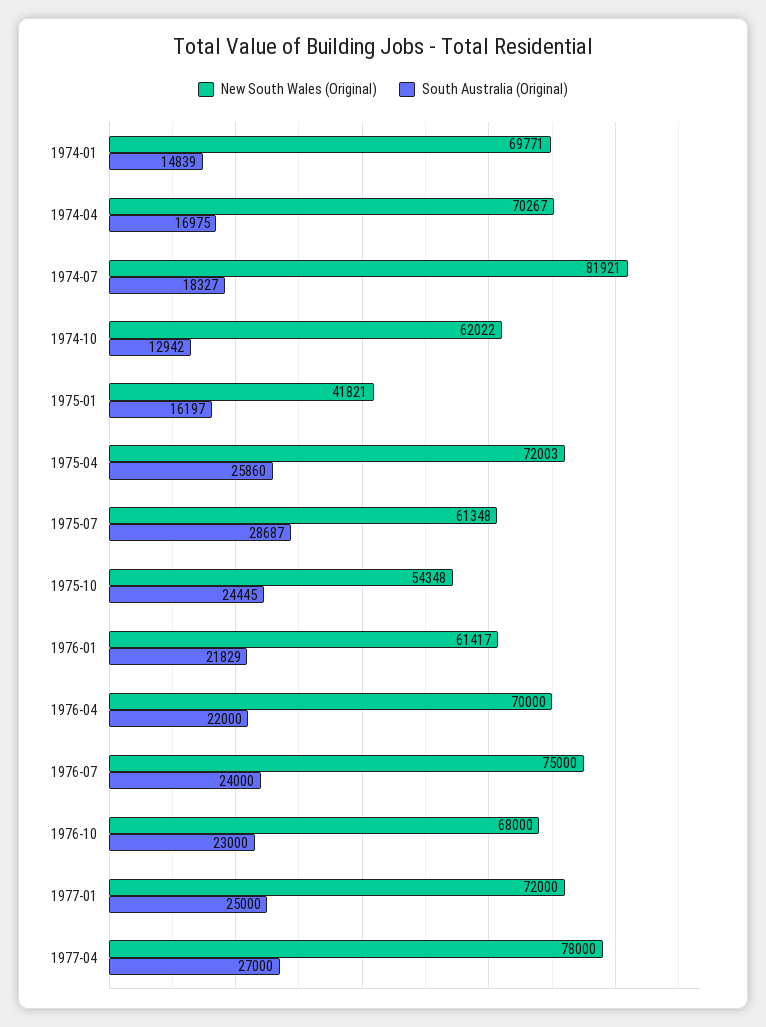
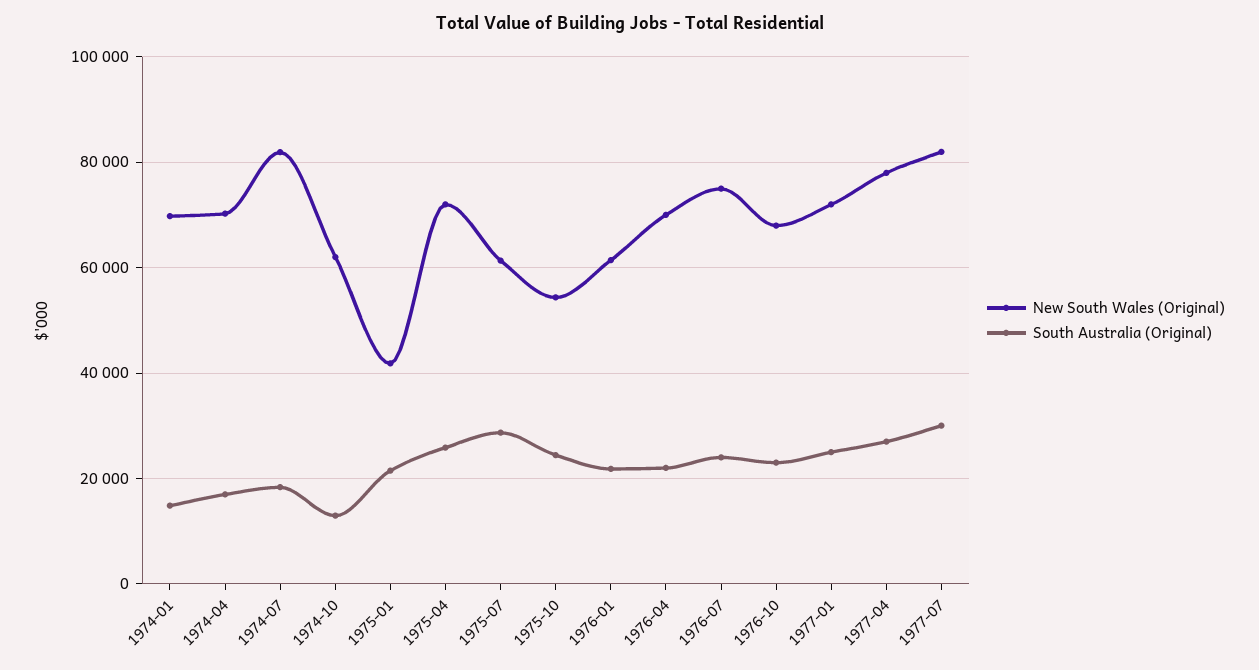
South Australia (Original), 1975-01: 16197 -> 22000
New South Wales (Original), 1977-07: none -> 82000
South Australia (Original), 1977-07: none -> 30000

